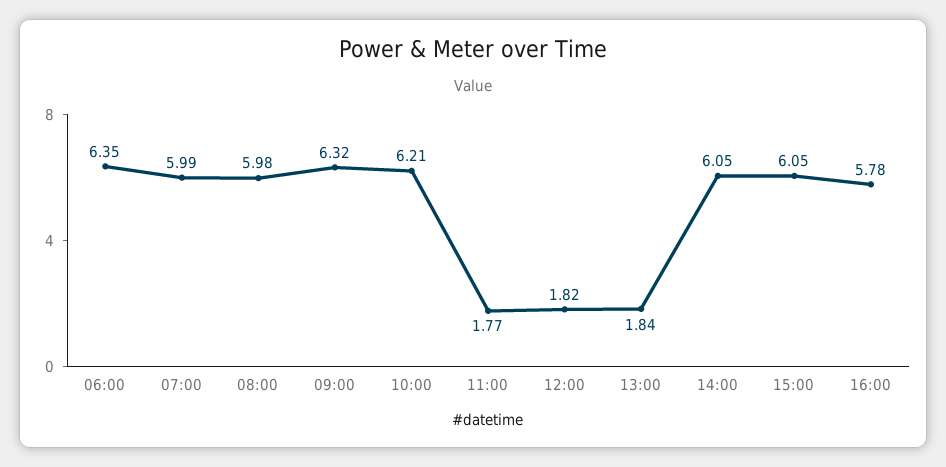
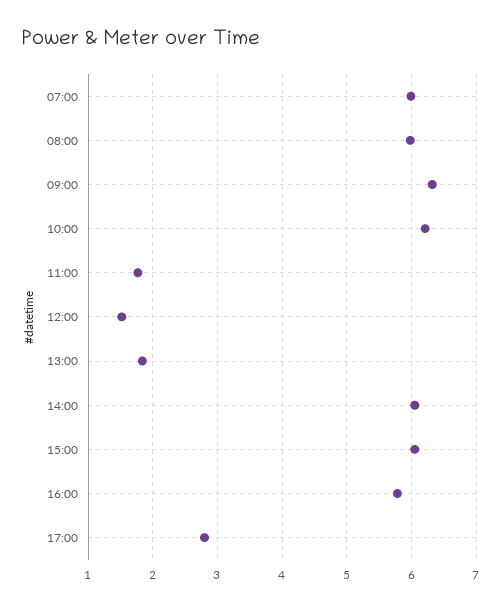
06:00: 6.35 -> none
12:00: 1.82 -> 1.5
17:00: none -> 2.8

